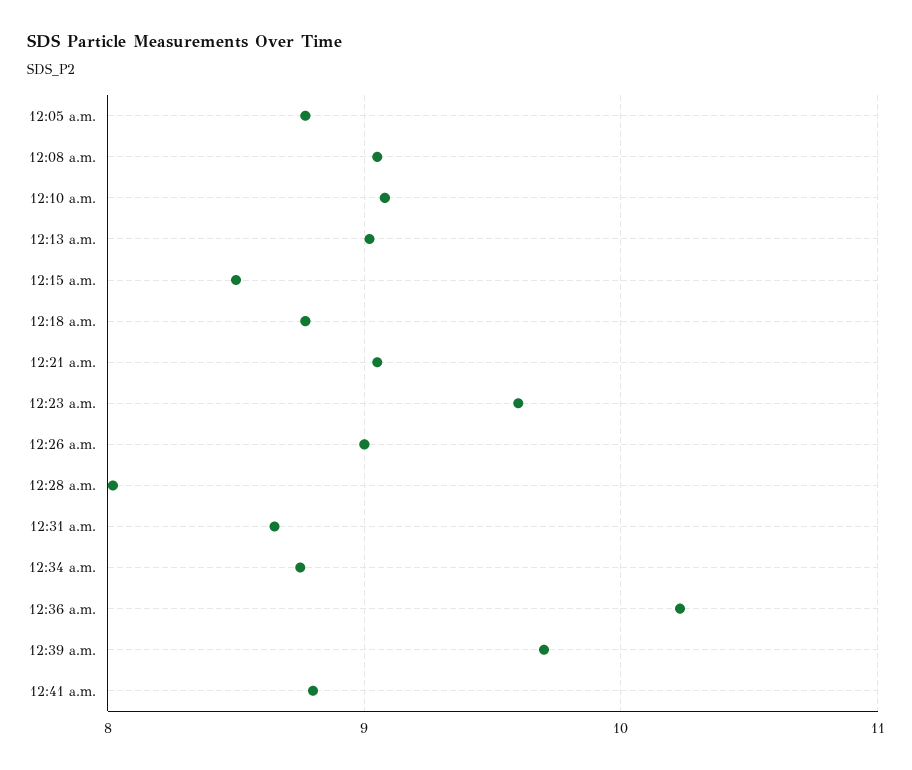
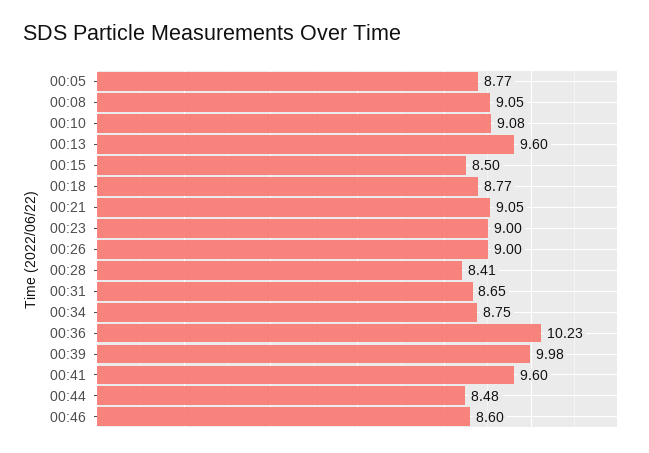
12:13 a.m.: 9 -> 9.6
12:23 a.m.: 9.6 -> 9
12:28 a.m.: 8 -> 8.41
12:39 a.m.: 9.7 -> 9.98
12:41 a.m.: 8.8 -> 9.6
00:44: none -> 8.48
00:46: none -> 8.6

